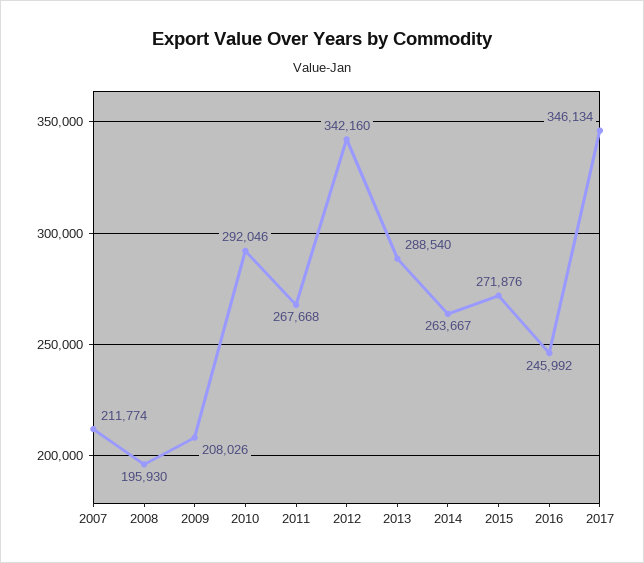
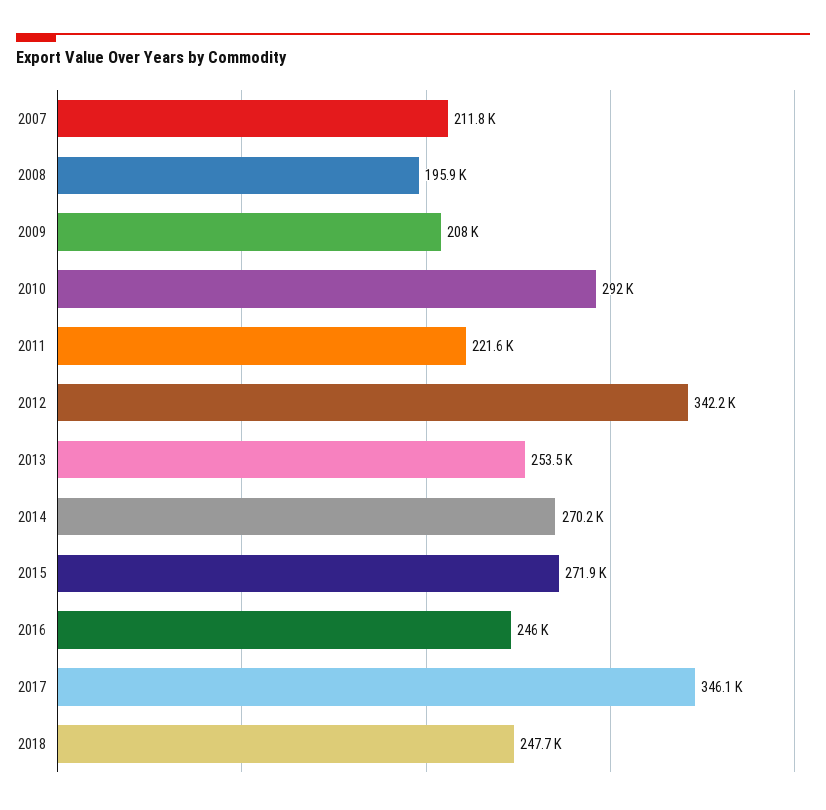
2011: 267668 -> 221600
2013: 288540 -> 253500
2014: 263667 -> 270200
2018: none -> 247700

